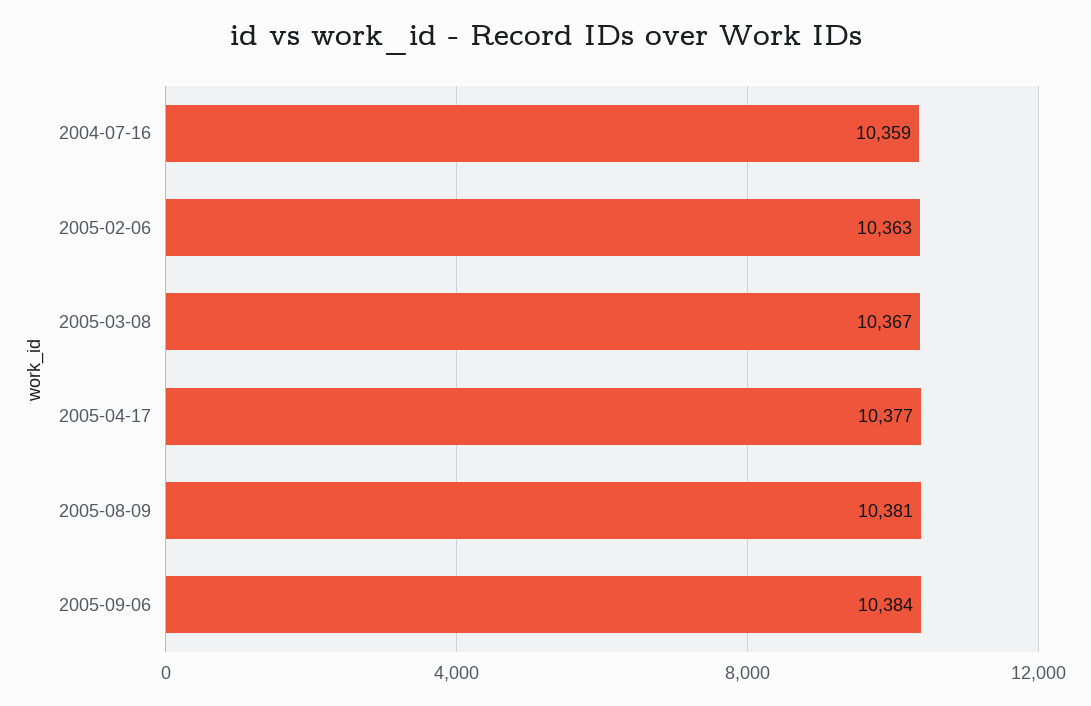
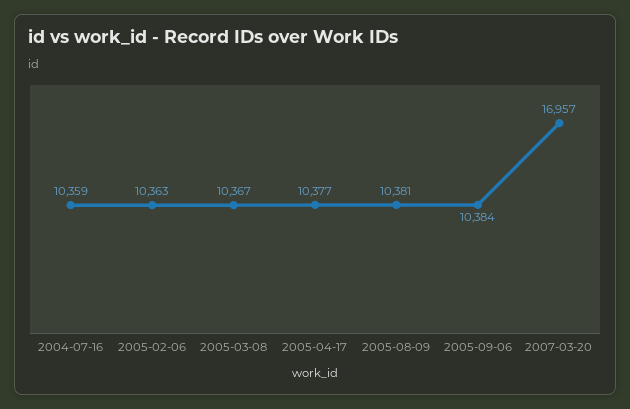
2007-03-20: none -> 16957

